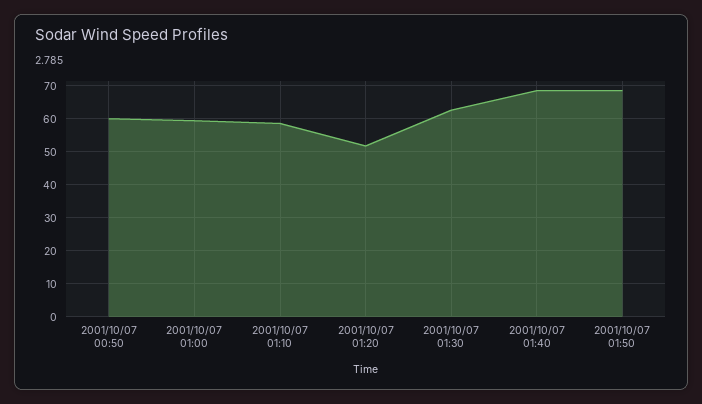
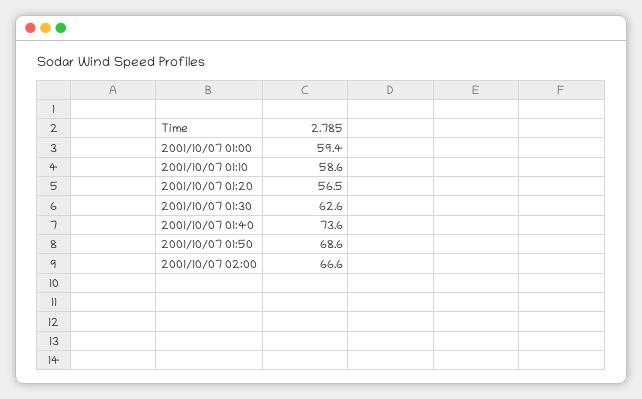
2001/10/07 00:50: 60 -> none
2001/10/07 01:20: 52 -> 56.5
2001/10/07 01:40: 68 -> 73.6
2001/10/07 02:00: none -> 66.6

